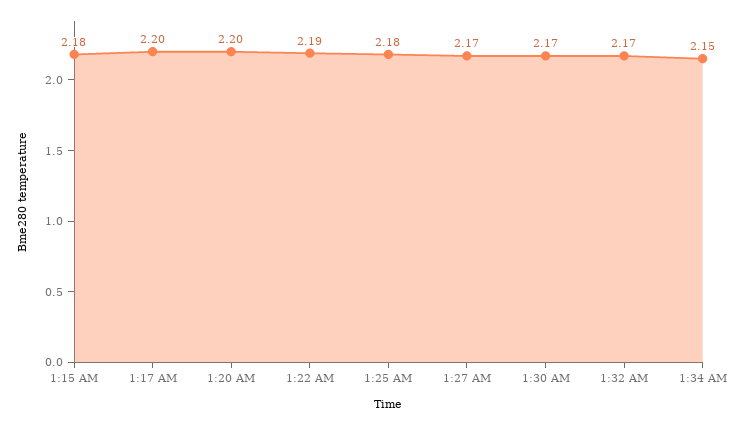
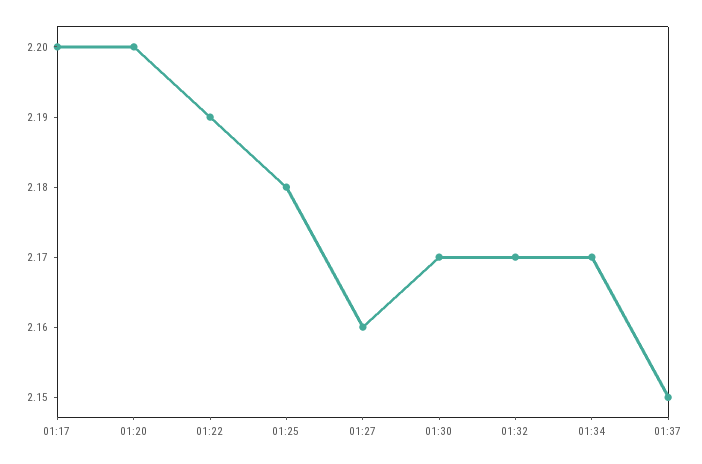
1:15 AM: 2.18 -> none
1:27 AM: 2.17 -> 2.16
1:34 AM: 2.15 -> 2.17
01:37: none -> 2.15

